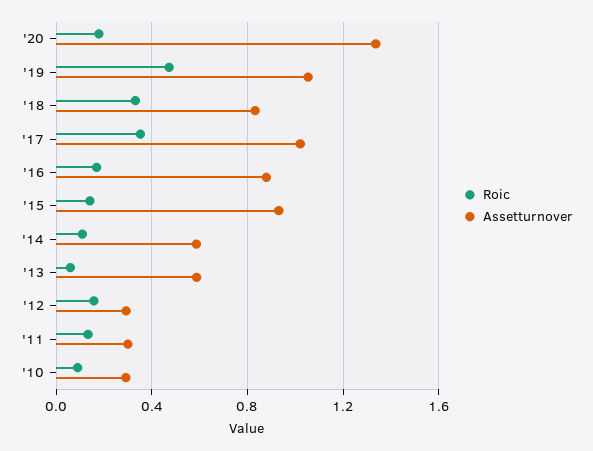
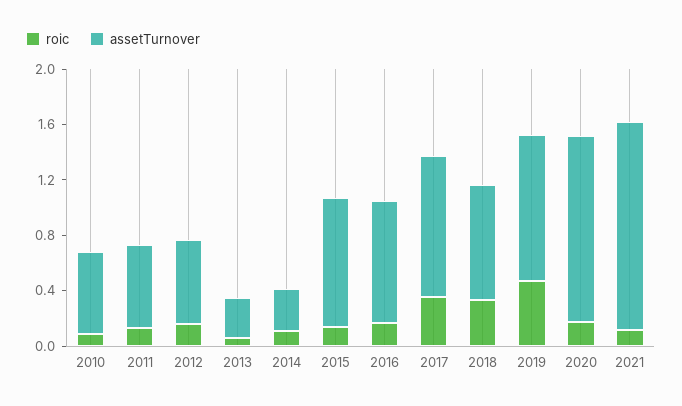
Assetturnover, '14: 0.6 -> 0.3
Assetturnover, '13: 0.6 -> 0.3
Assetturnover, '12: 0.3 -> 0.6
Assetturnover, '11: 0.3 -> 0.6
Assetturnover, '10: 0.3 -> 0.6
Roic, 2021: none -> 0.1
Assetturnover, 2021: none -> 1.5

